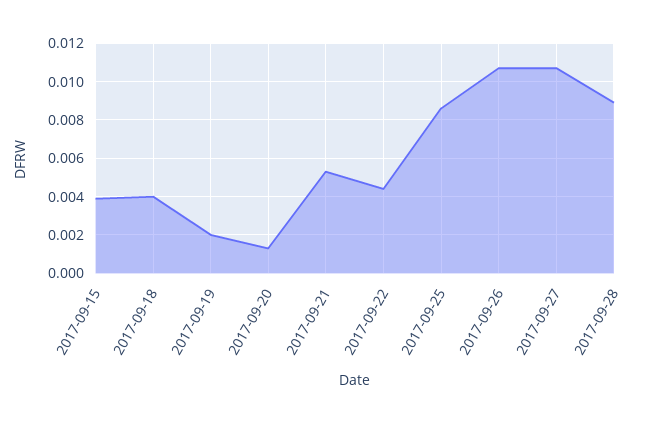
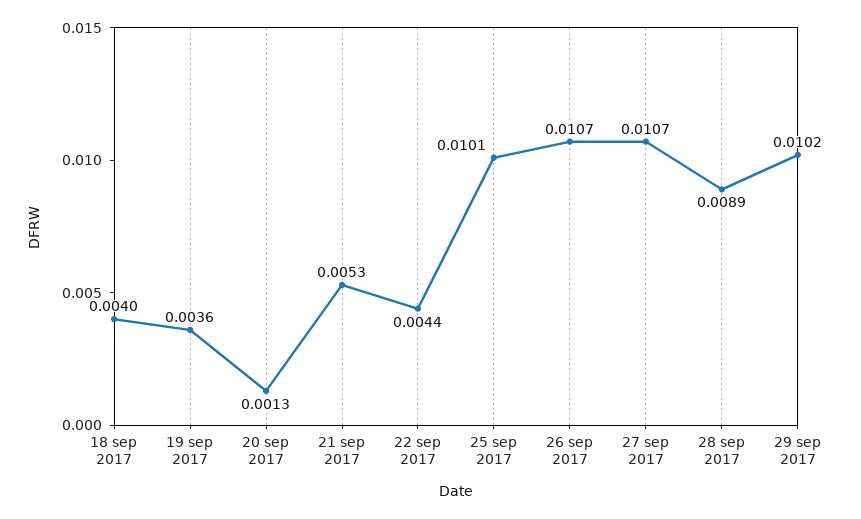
2017-09-15: 0.004 -> none
2017-09-19: 0.002 -> 0.0036
2017-09-25: 0.0085 -> 0.0101
29 sep 2017: none -> 0.0102

